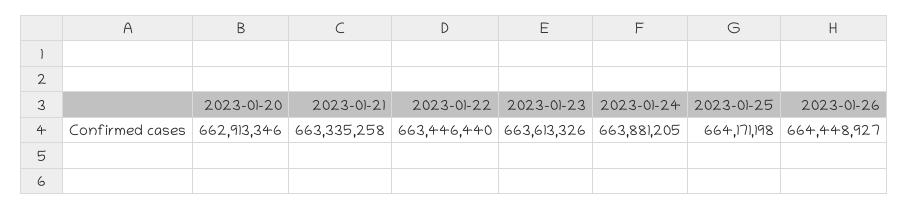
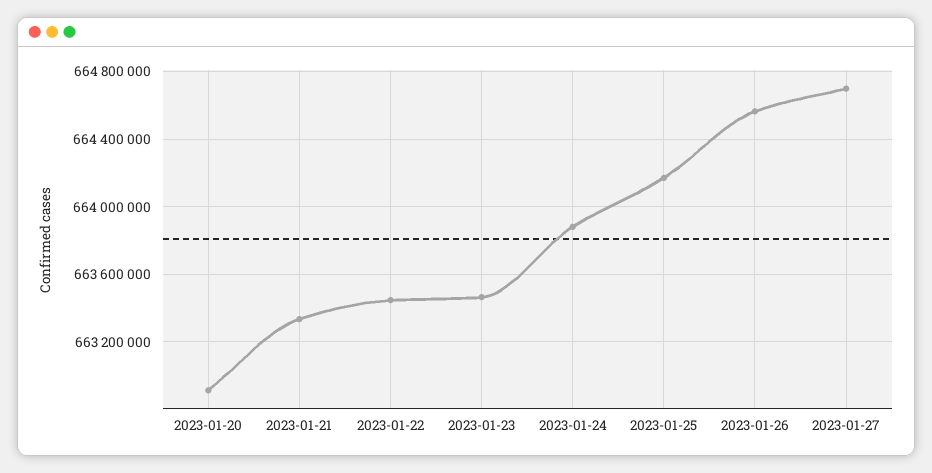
2023-01-23: 663613326 -> 663450000
2023-01-26: 664448927 -> 664550000
2023-01-27: none -> 664700000

